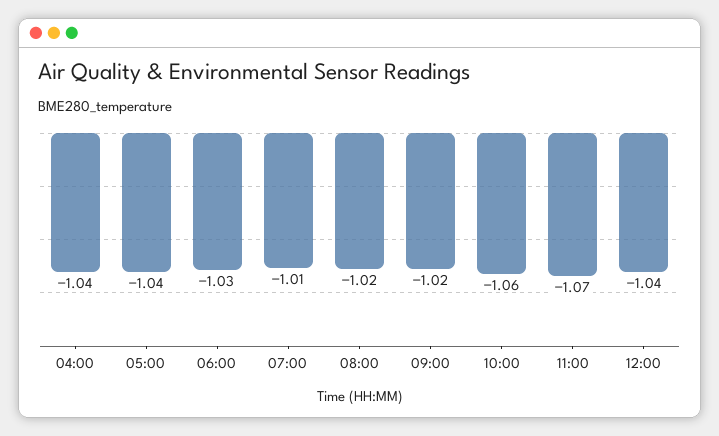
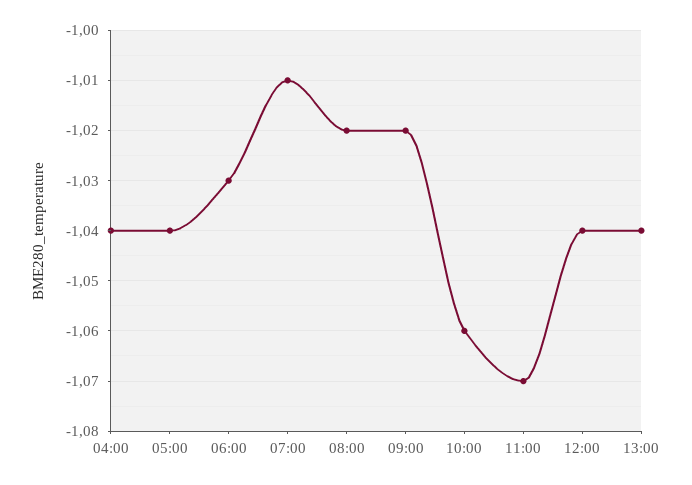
13:00: none -> -1.04

